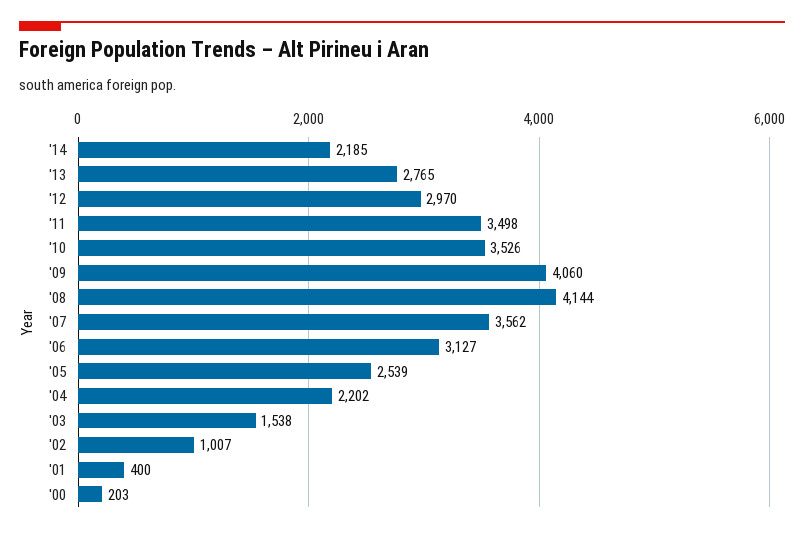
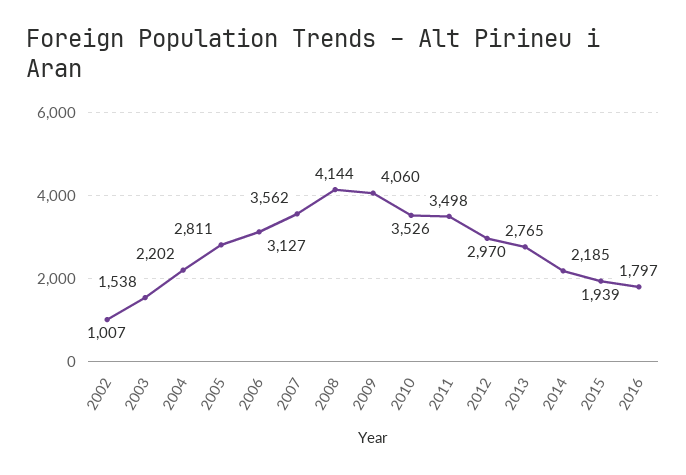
'05: 2539 -> 2811
'01: 400 -> none
'00: 203 -> none
2015: none -> 1939
2016: none -> 1797

